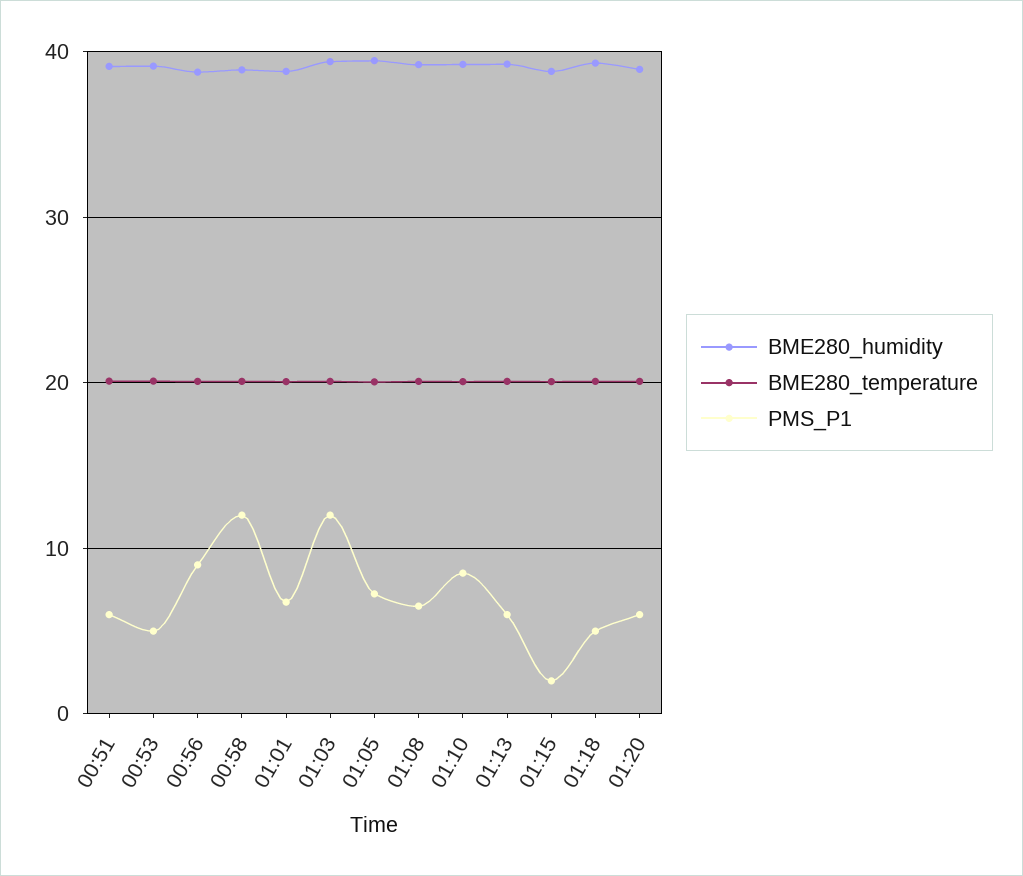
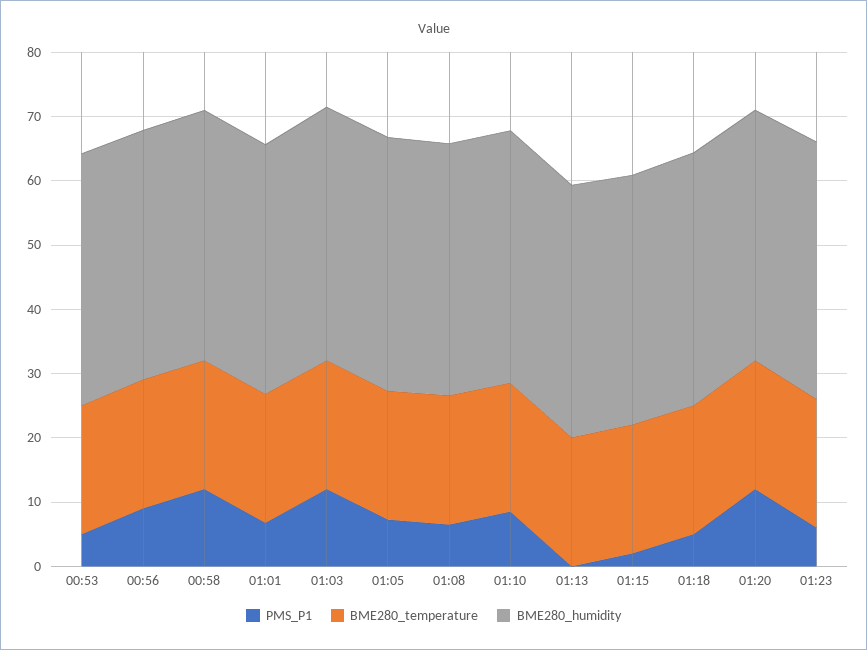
BME280_humidity, 00:51: 39 -> none
BME280_temperature, 00:51: 20 -> none
PMS_P1, 00:51: 6 -> none
PMS_P1, 01:13: 6 -> 0
PMS_P1, 01:20: 6 -> 12
PMS_P1, 01:23: none -> 6
BME280_temperature, 01:23: none -> 20
BME280_humidity, 01:23: none -> 40

